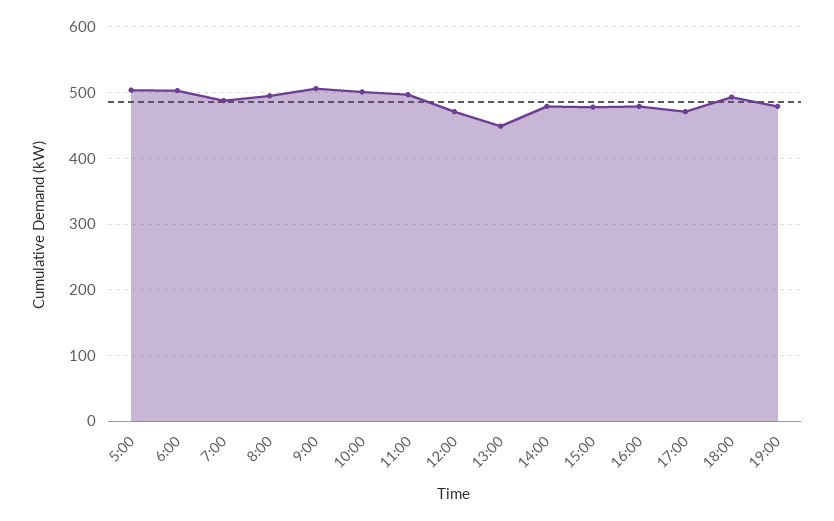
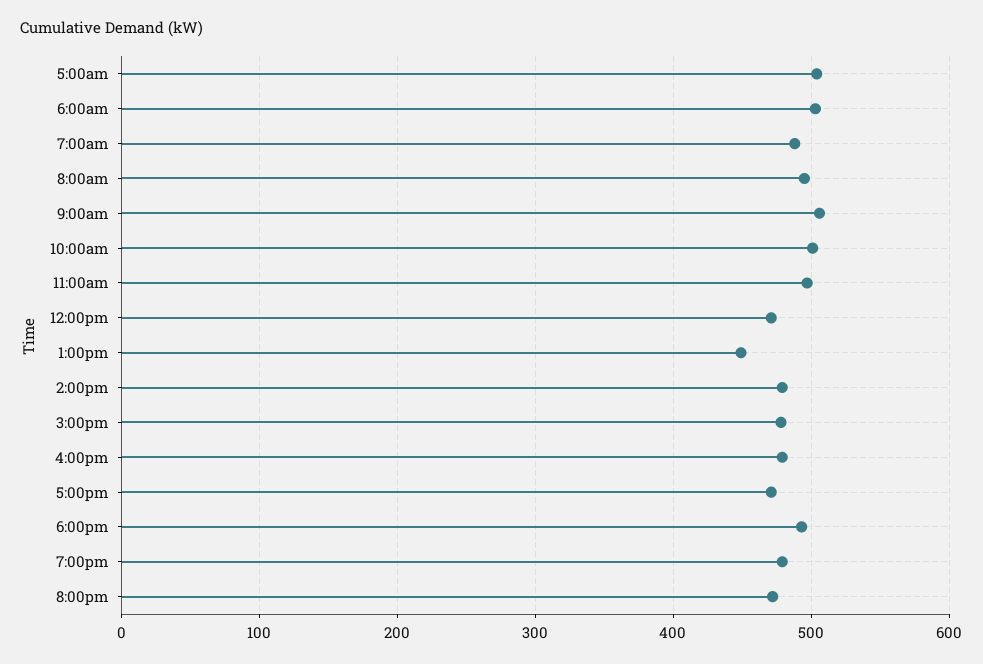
8:00pm: none -> 470

